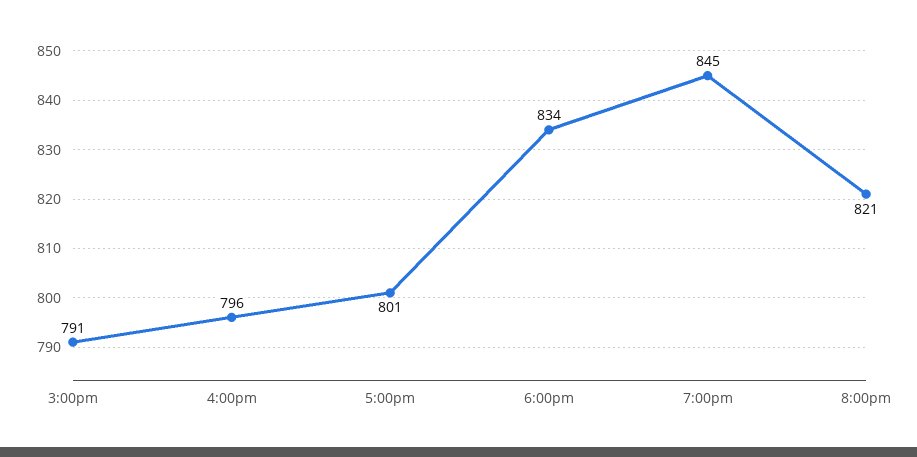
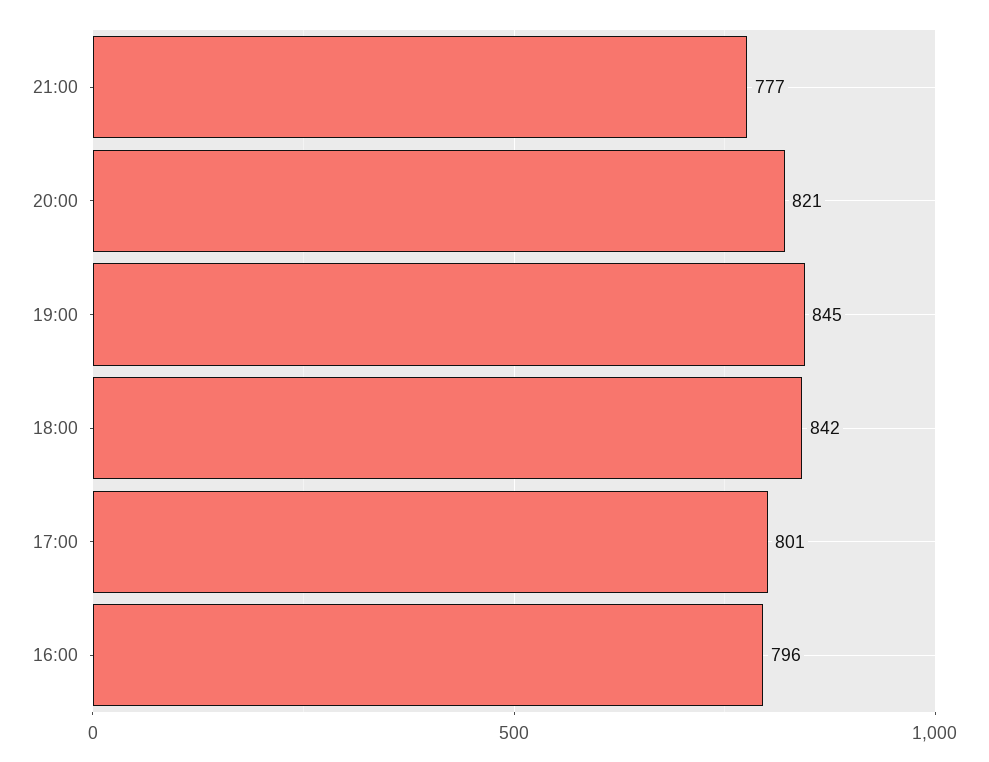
3:00pm: 791 -> none
6:00pm: 834 -> 842
21:00: none -> 777

